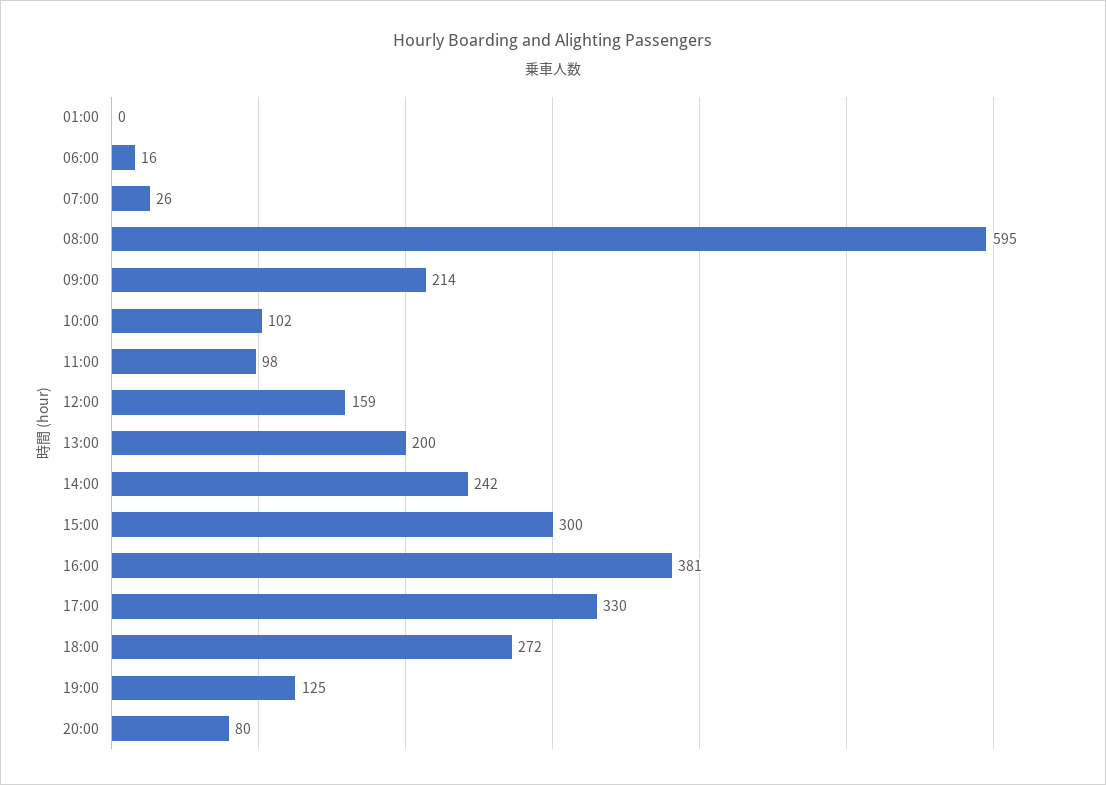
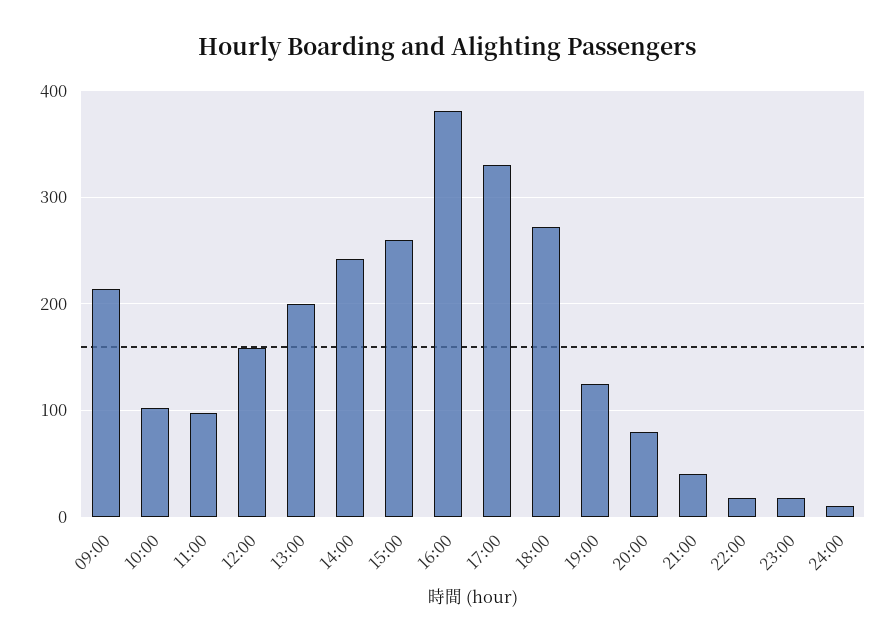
01:00: 0 -> none
06:00: 16 -> none
07:00: 26 -> none
08:00: 595 -> none
15:00: 300 -> 260
21:00: none -> 40
22:00: none -> 20
23:00: none -> 20
24:00: none -> 10

